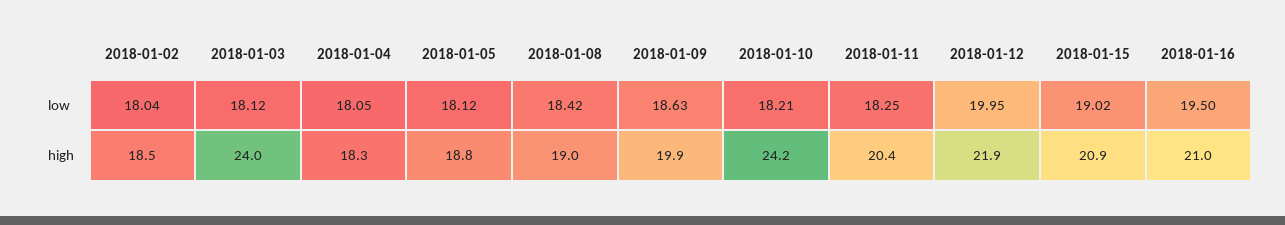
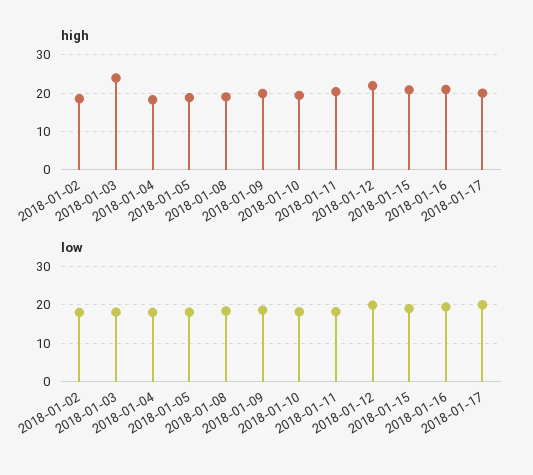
high, 2018-01-10: 24.2 -> 20
high, 2018-01-17: none -> 20
low, 2018-01-17: none -> 20

